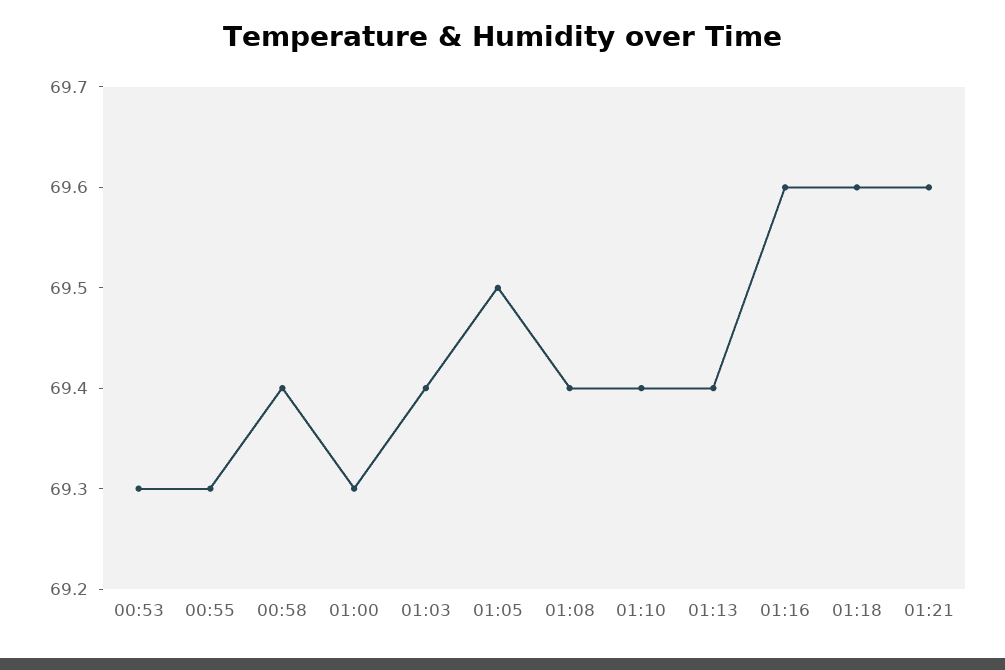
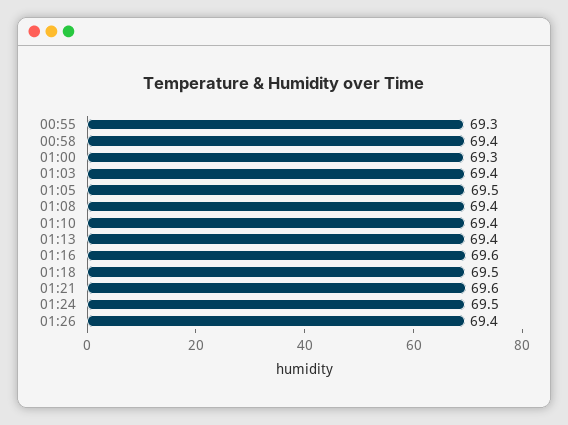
00:53: 69.3 -> none
01:18: 69.6 -> 69.5
01:24: none -> 69.5
01:26: none -> 69.4

